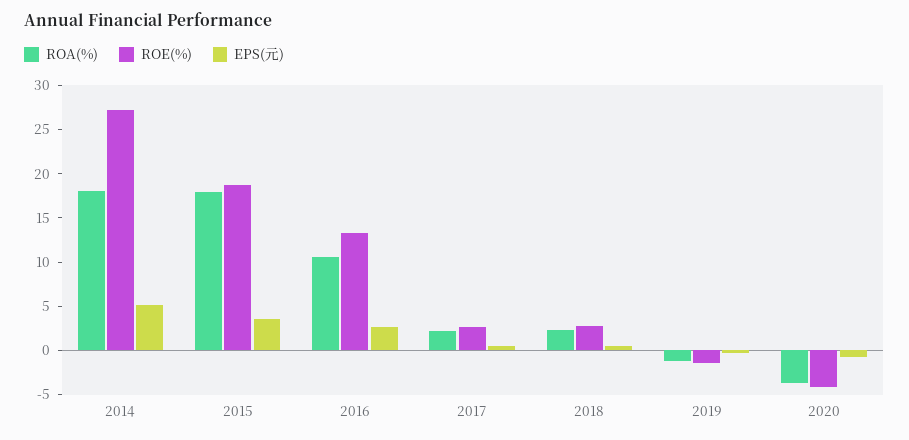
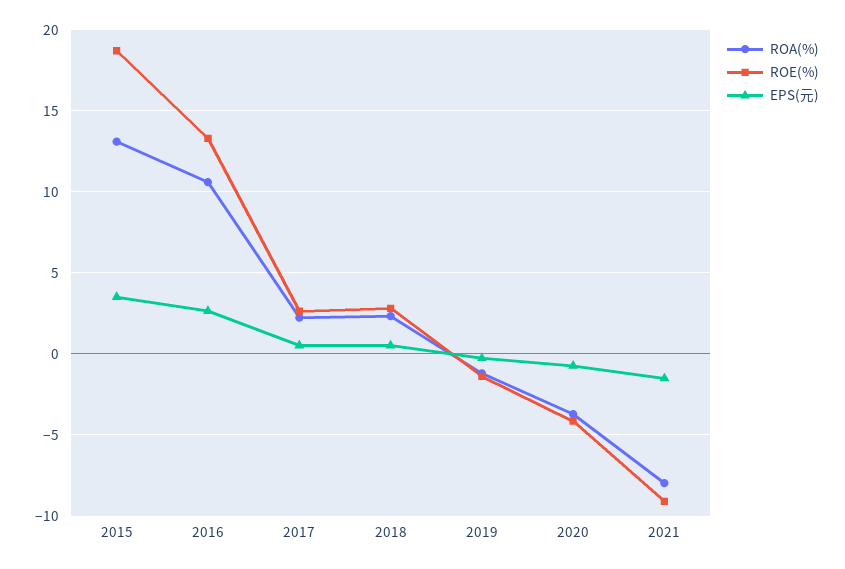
ROA(%), 2014: 18 -> none
ROE(%), 2014: 27 -> none
EPS(元), 2014: 5 -> none
ROA(%), 2015: 18 -> 13
ROA(%), 2021: none -> -8
ROE(%), 2021: none -> -9
EPS(元), 2021: none -> -1.5

